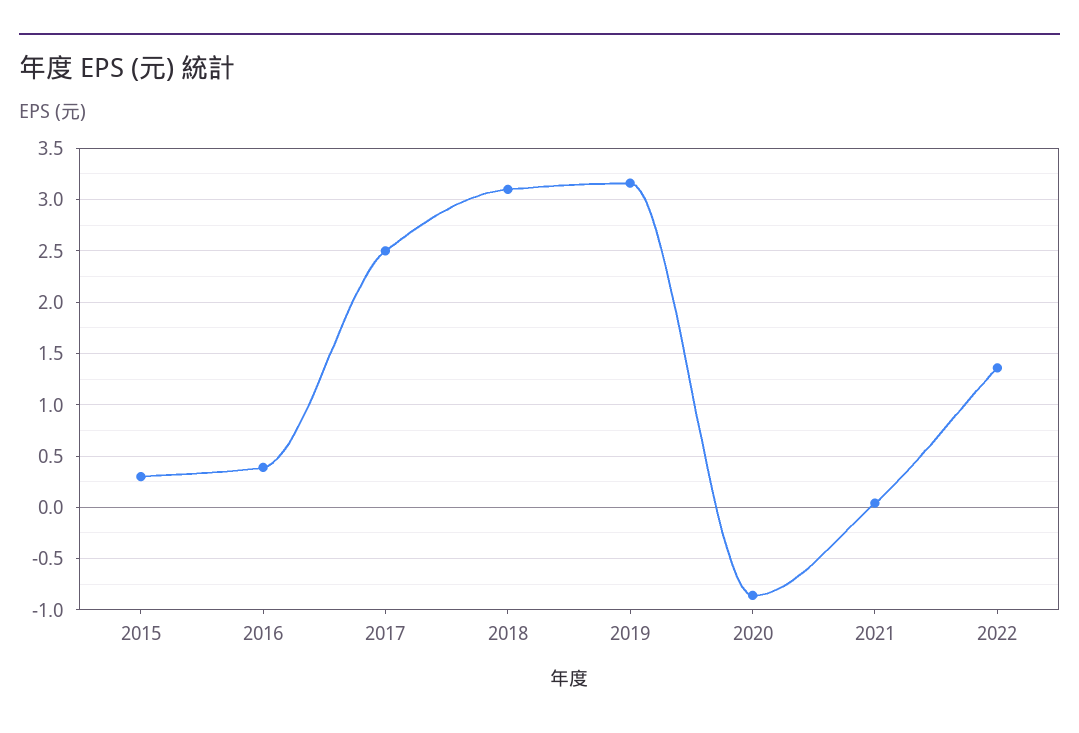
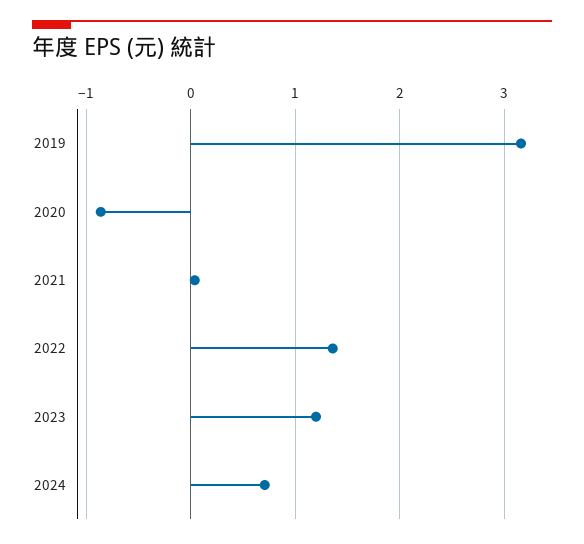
2015: 0.3 -> none
2016: 0.4 -> none
2017: 2.5 -> none
2018: 3.1 -> none
2023: none -> 1.2
2024: none -> 0.7

